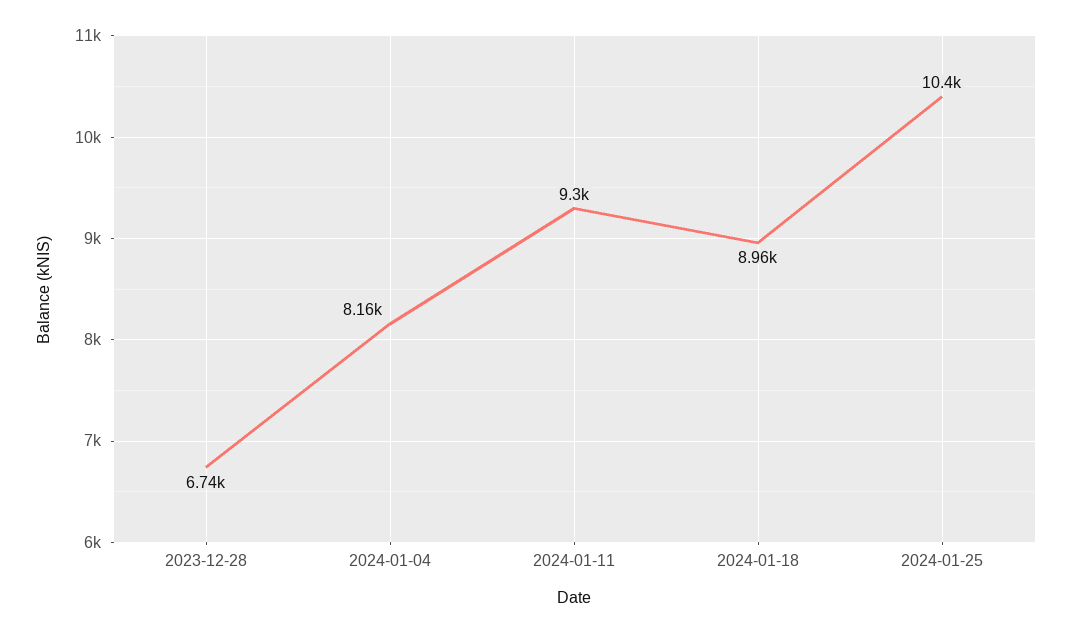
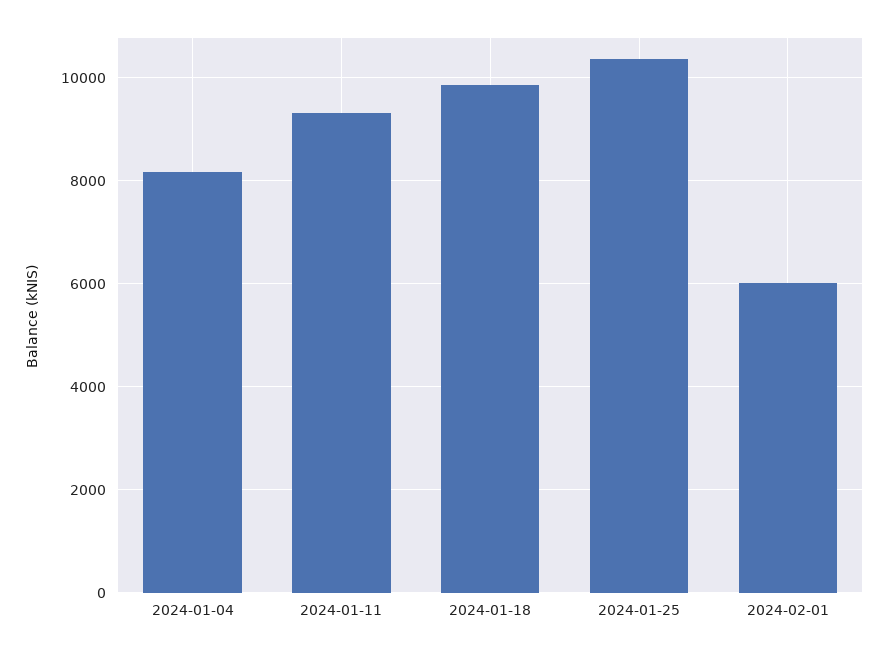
2023-12-28: 6740 -> none
2024-01-18: 8960 -> 9800
2024-02-01: none -> 6000

